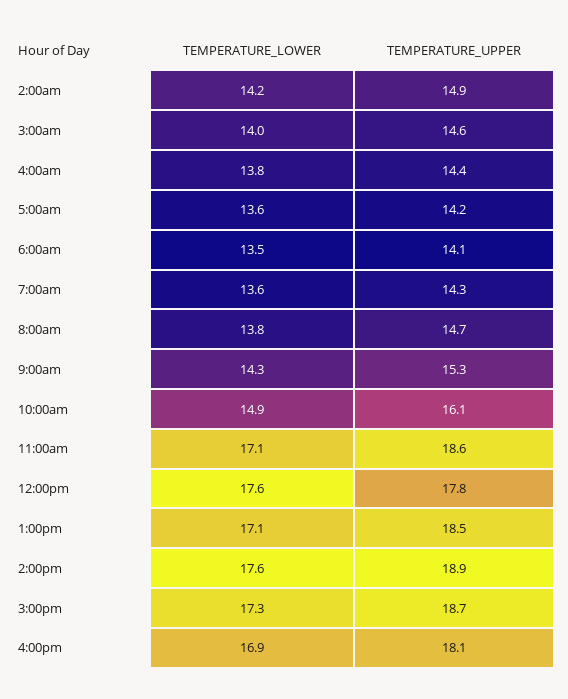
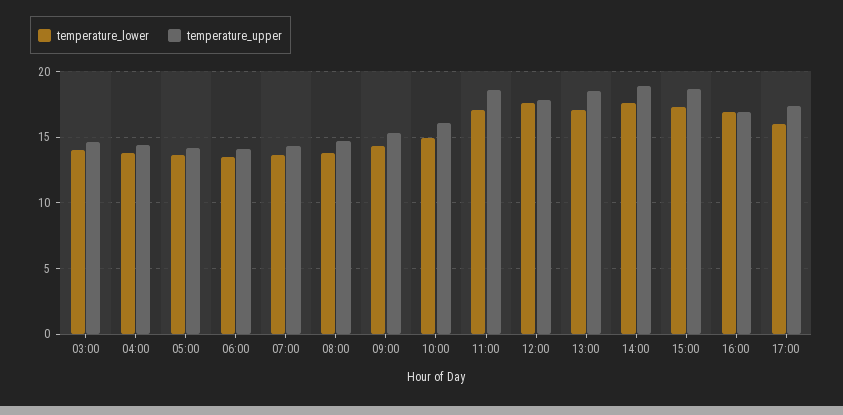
TEMPERATURE_LOWER, 2:00am: 14.2 -> none
TEMPERATURE_UPPER, 2:00am: 14.9 -> none
TEMPERATURE_UPPER, 4:00pm: 18.1 -> 17
TEMPERATURE_LOWER, 17:00: none -> 16
TEMPERATURE_UPPER, 17:00: none -> 17.5

